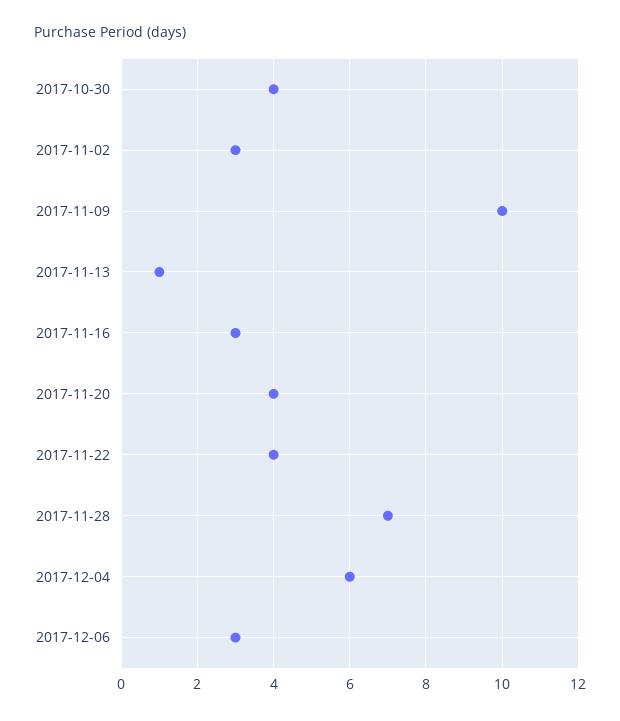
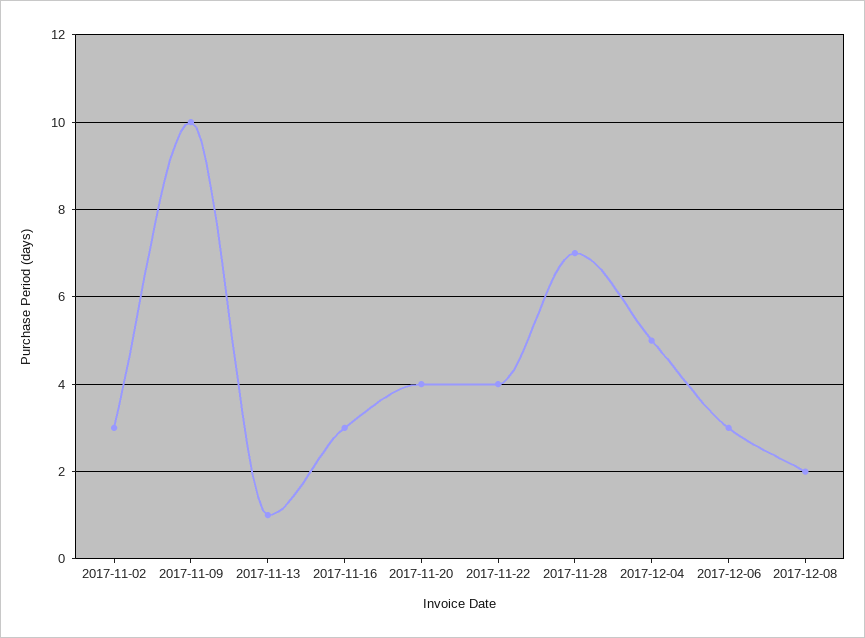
2017-10-30: 4 -> none
2017-12-04: 6 -> 5
2017-12-08: none -> 2

